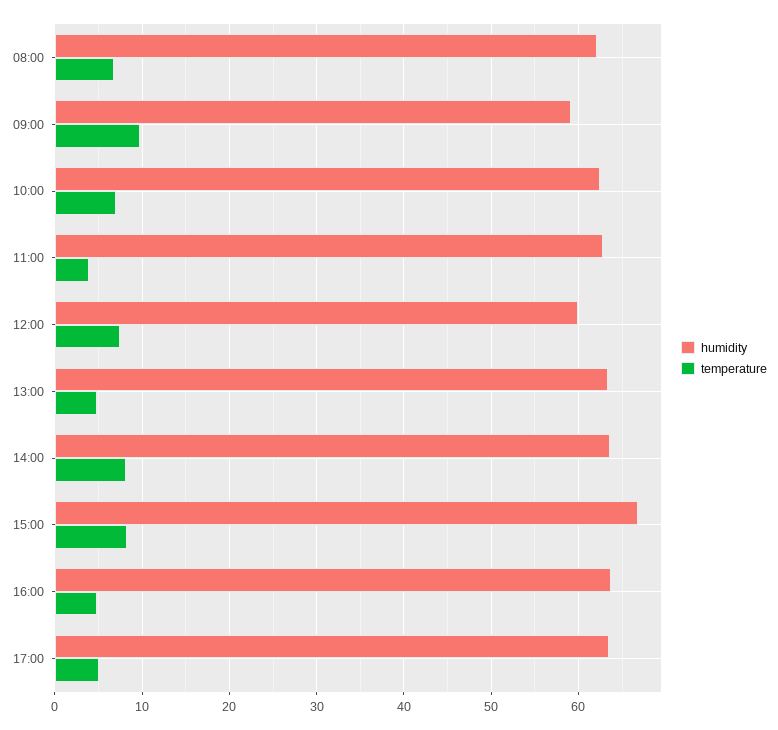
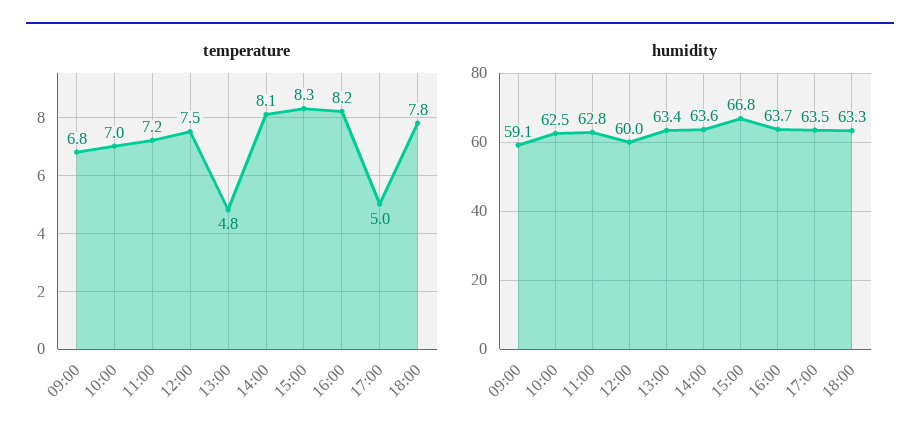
humidity, 08:00: 62 -> none
temperature, 08:00: 7 -> none
temperature, 09:00: 10 -> 6.8
temperature, 11:00: 4 -> 7.2
temperature, 16:00: 5 -> 8.2
temperature, 18:00: none -> 7.8
humidity, 18:00: none -> 63.3

